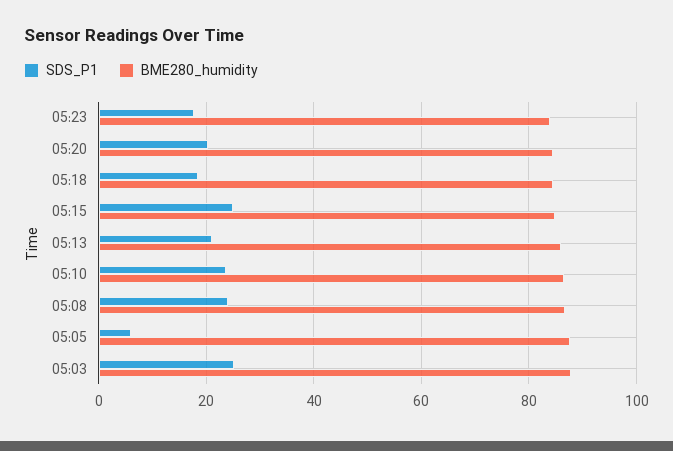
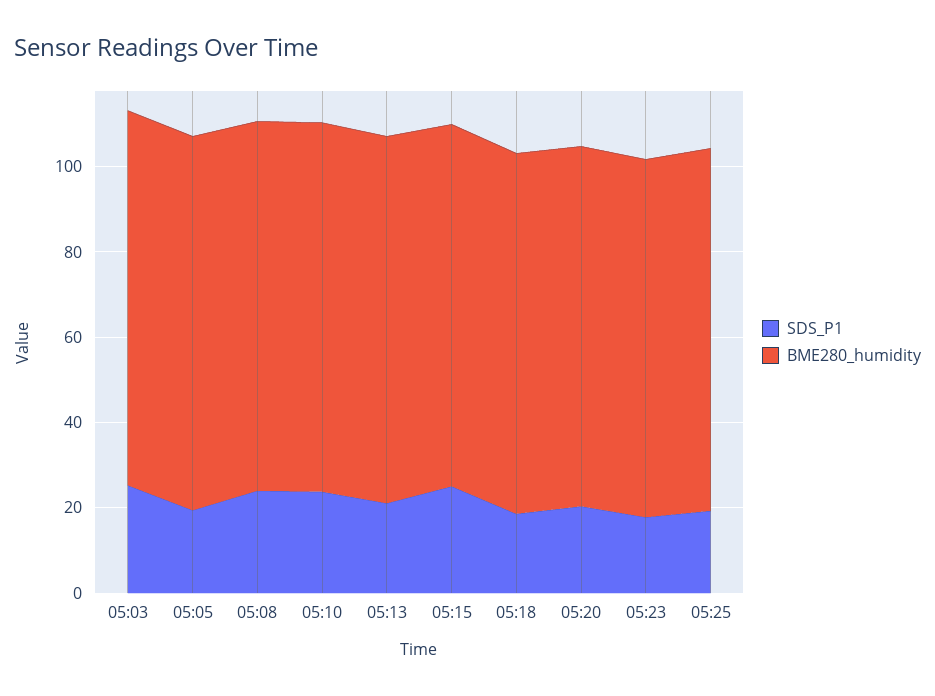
SDS_P1, 05:05: 6 -> 20
SDS_P1, 05:25: none -> 20
BME280_humidity, 05:25: none -> 85

